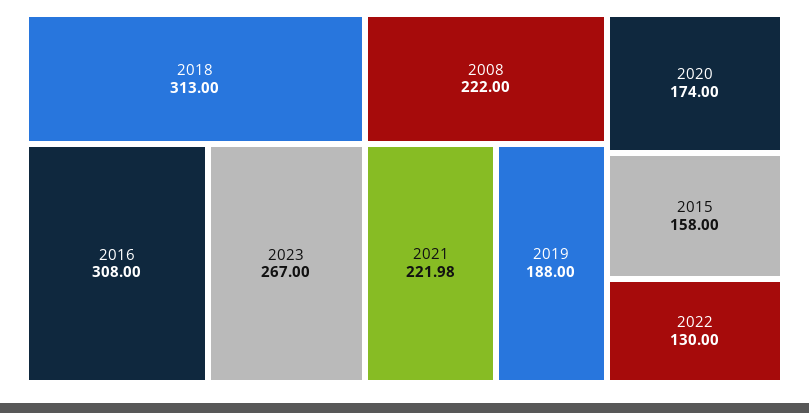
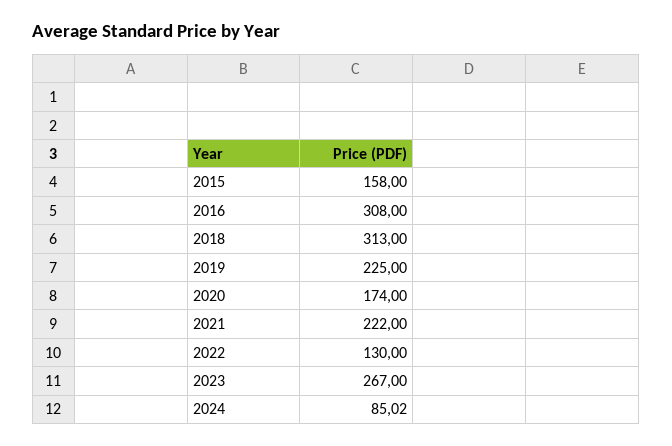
2008: 222 -> none
2021: 221.98 -> 222
2019: 188 -> 225
2024: none -> 85.02

